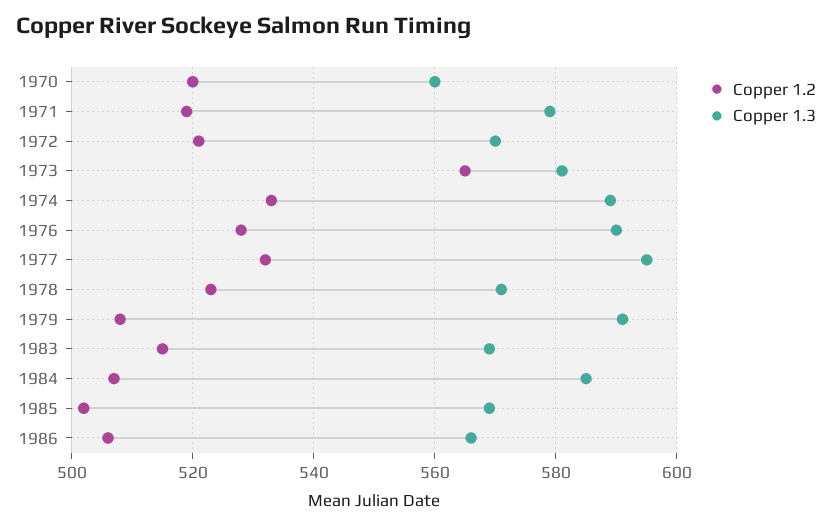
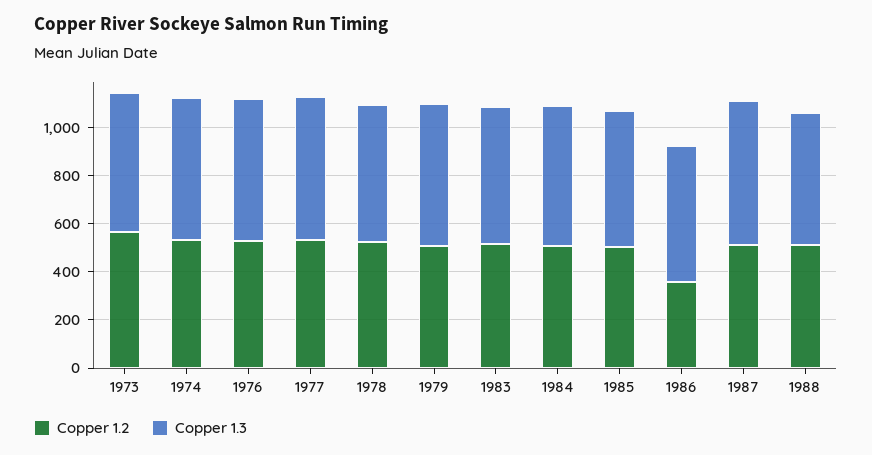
Copper 1.2, 1970: 520 -> none
Copper 1.3, 1970: 560 -> none
Copper 1.2, 1971: 520 -> none
Copper 1.3, 1971: 580 -> none
Copper 1.2, 1972: 520 -> none
Copper 1.3, 1972: 570 -> none
Copper 1.2, 1986: 505 -> 350
Copper 1.2, 1987: none -> 500
Copper 1.3, 1987: none -> 600
Copper 1.2, 1988: none -> 500
Copper 1.3, 1988: none -> 550

